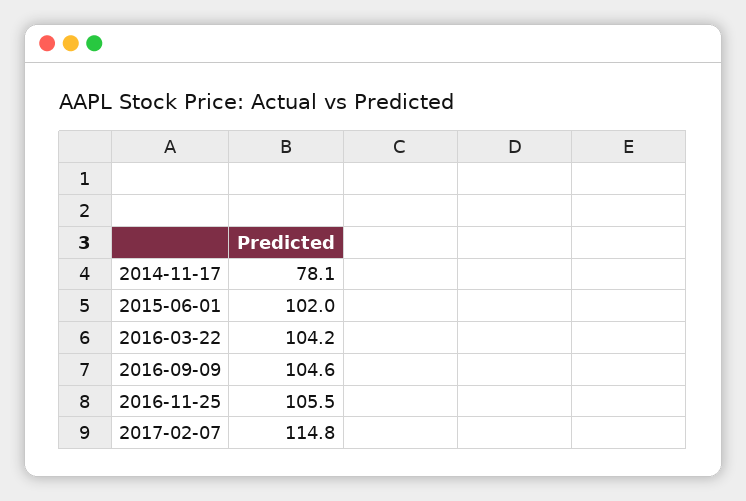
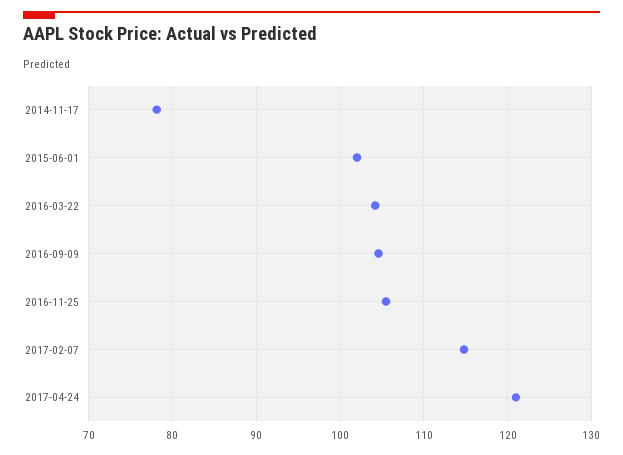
2017-04-24: none -> 121

